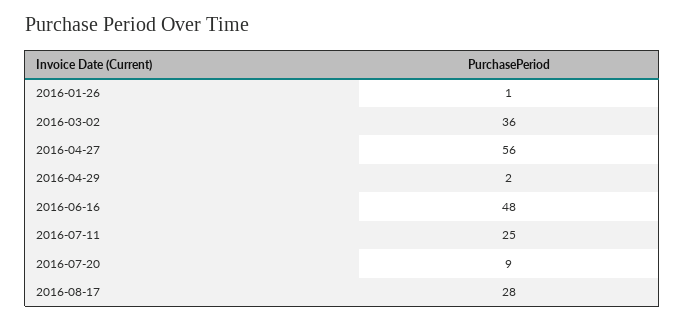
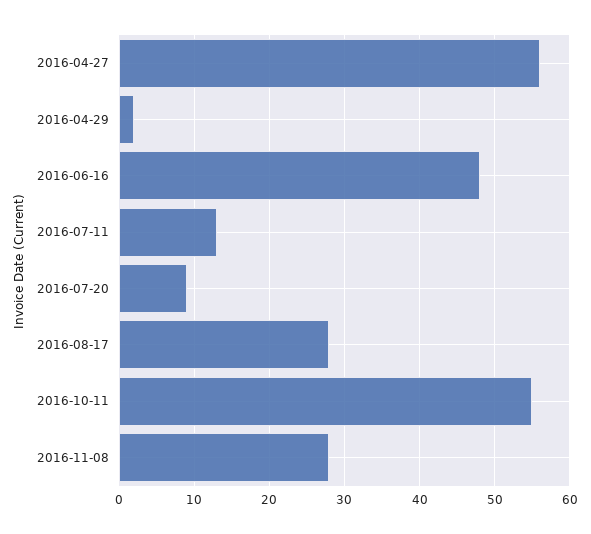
2016-01-26: 1 -> none
2016-03-02: 36 -> none
2016-07-11: 25 -> 13
2016-10-11: none -> 55
2016-11-08: none -> 28

